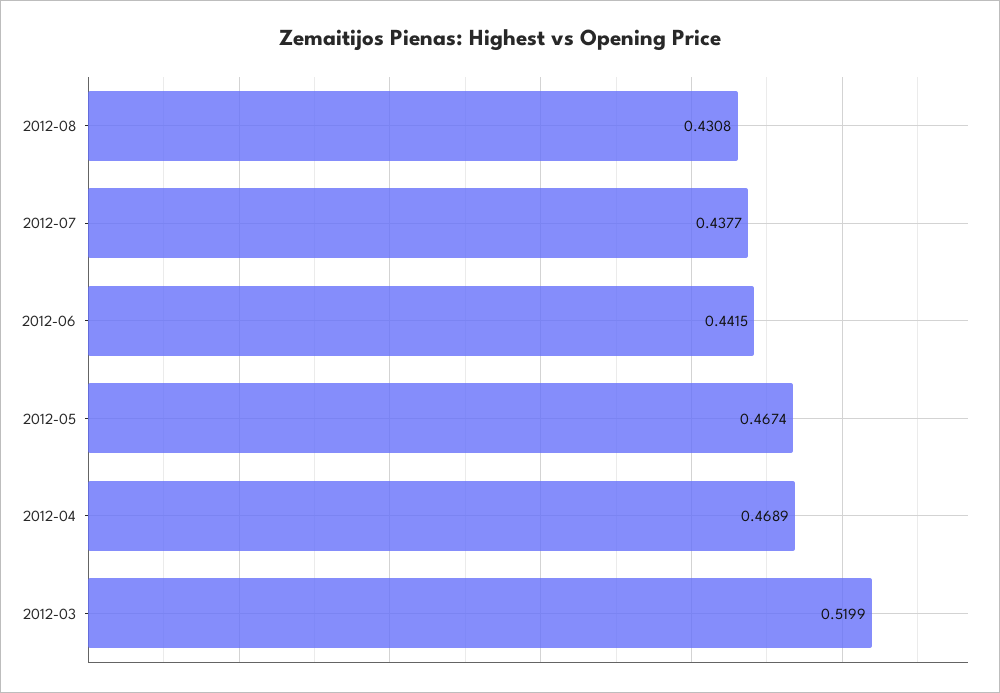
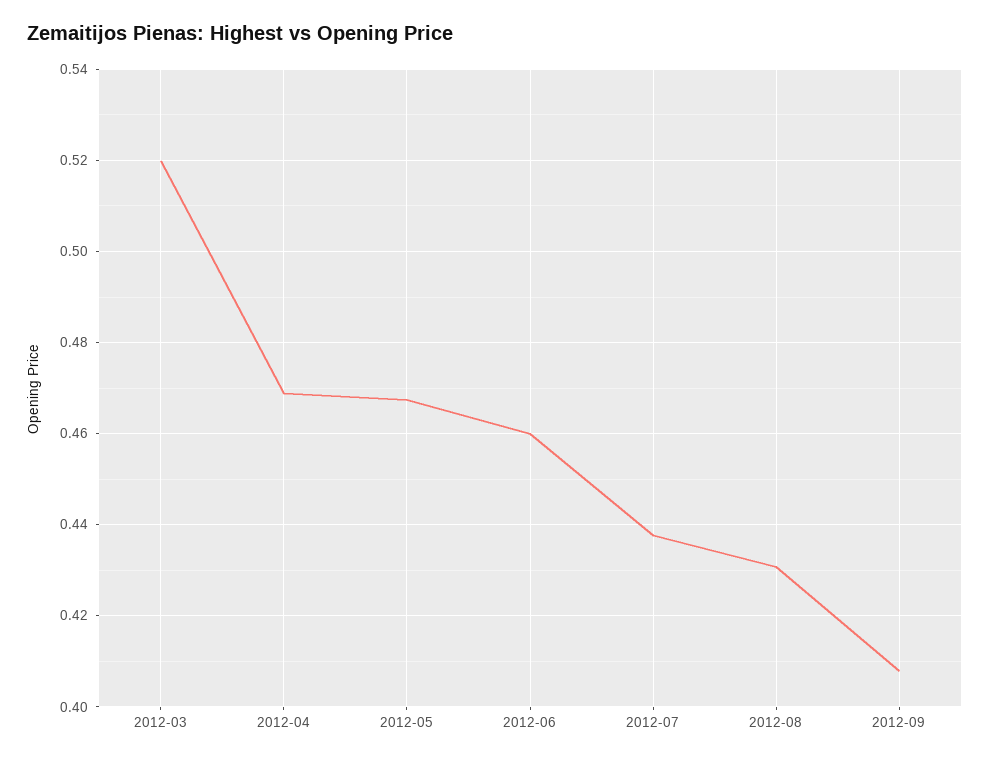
2012-06: 0.4415 -> 0.46
2012-09: none -> 0.408

